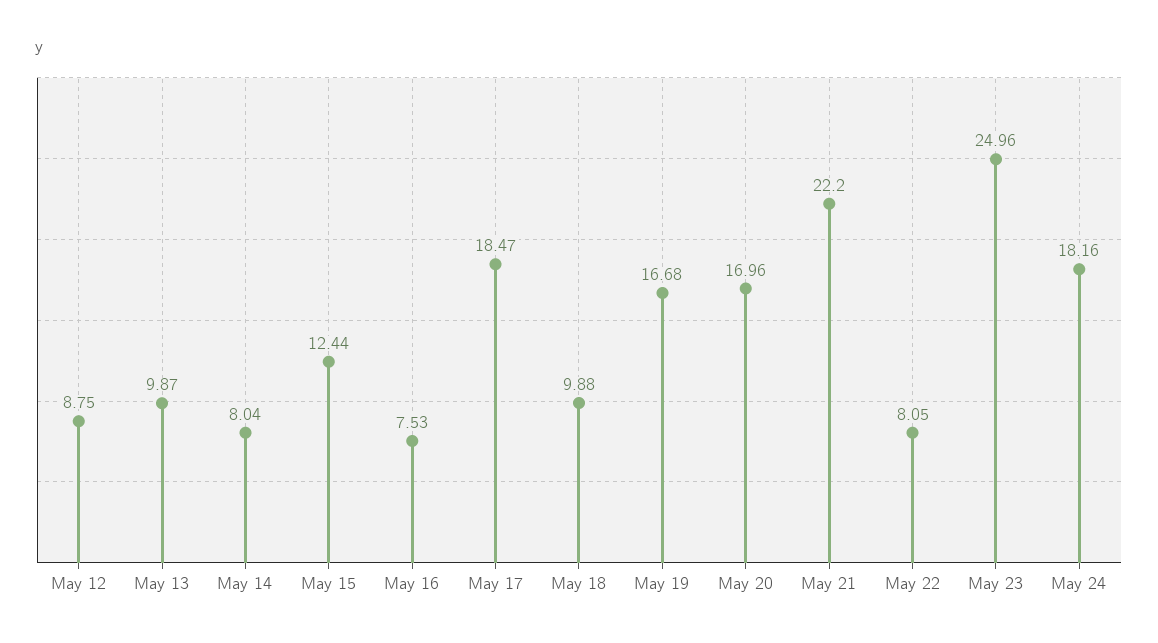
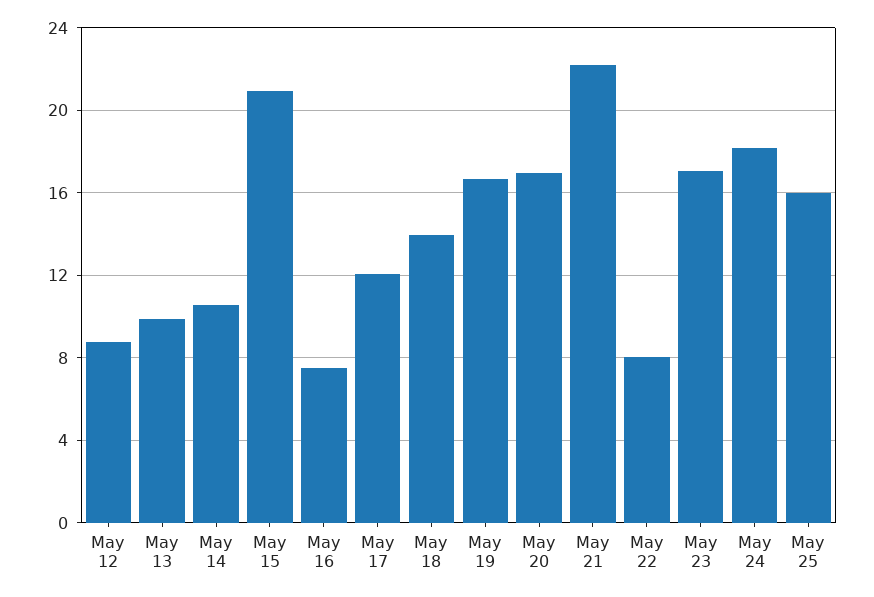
May 14: 8.04 -> 10.5
May 15: 12.44 -> 21
May 17: 18.47 -> 12
May 18: 9.88 -> 14
May 23: 24.96 -> 17
May 25: none -> 16

